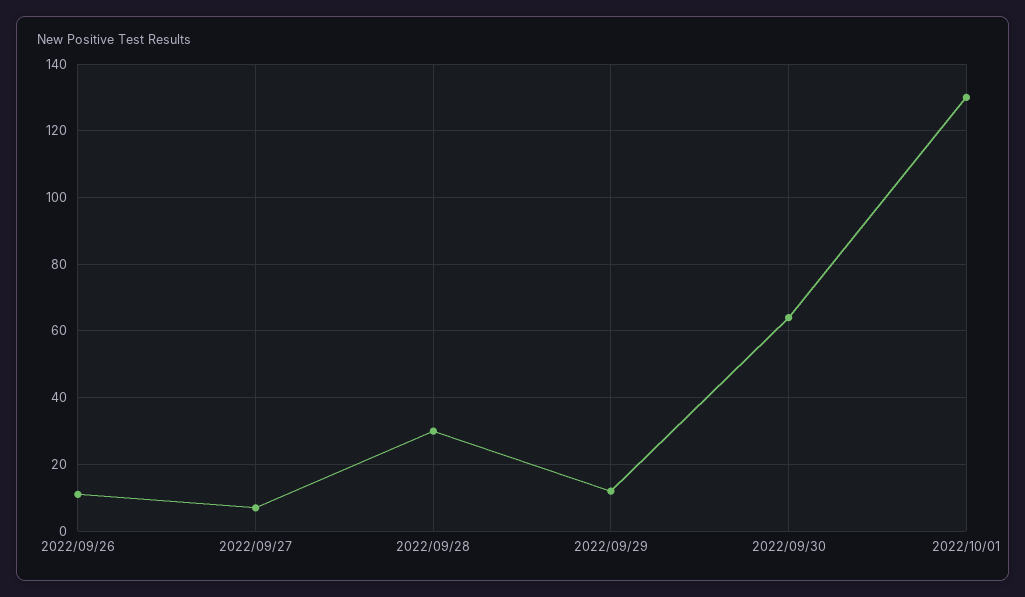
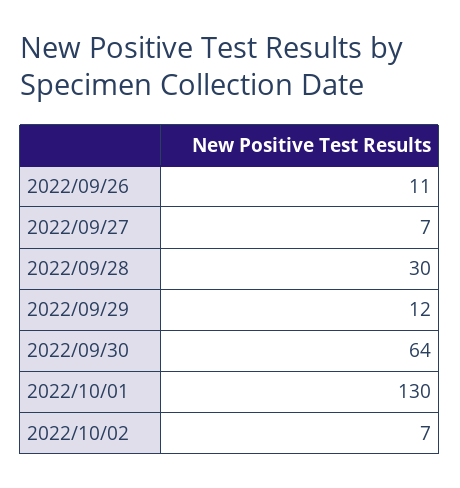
2022/10/02: none -> 7

